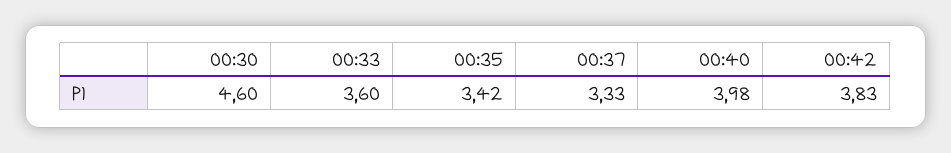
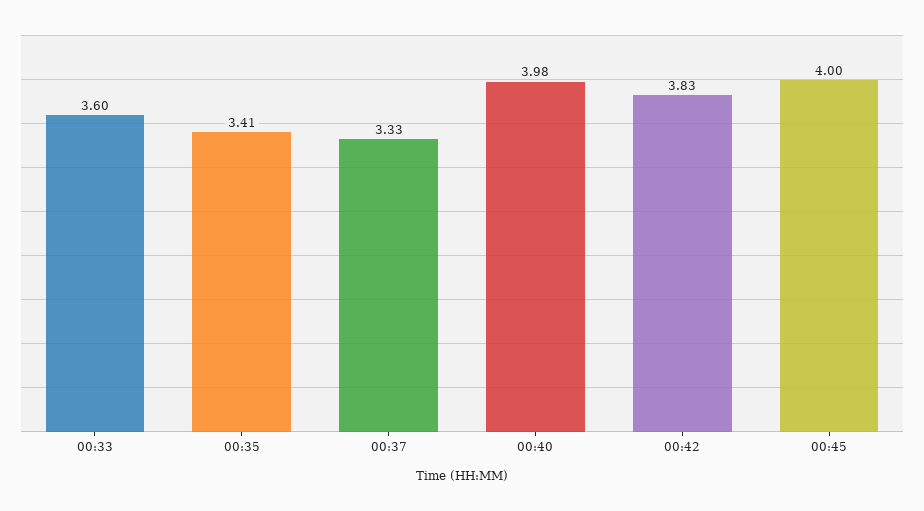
00:30: 4.6 -> none
00:35: 3.42 -> 3.41
00:45: none -> 4

